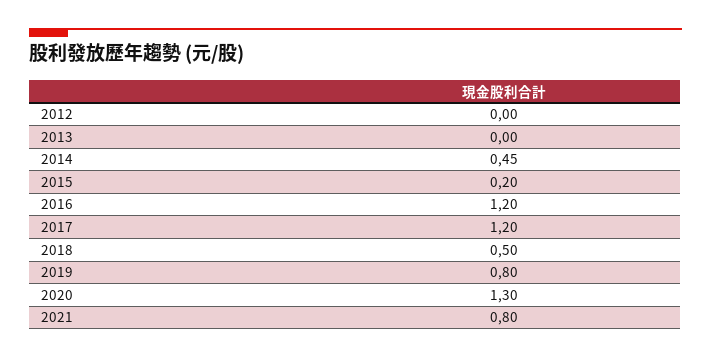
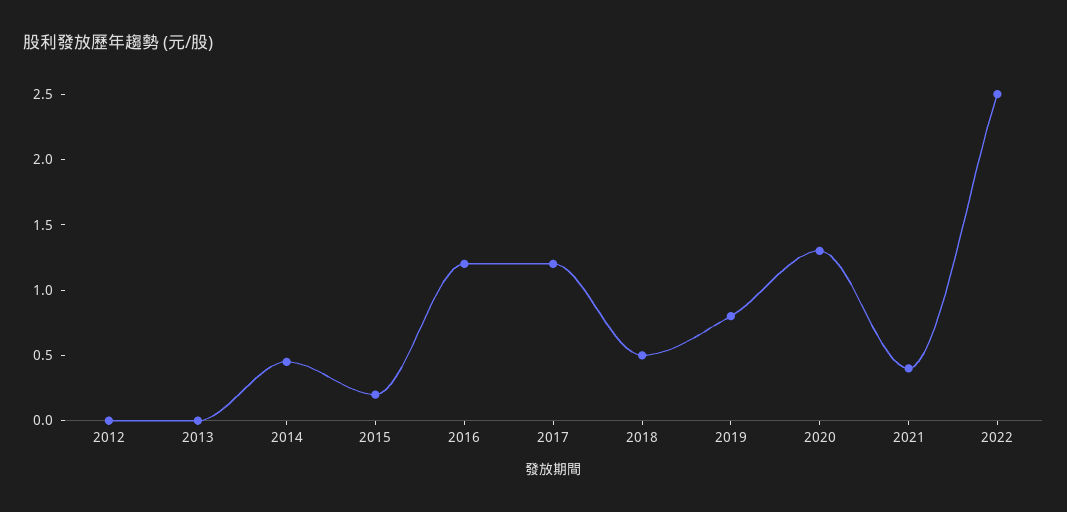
2021: 0.8 -> 0.4
2022: none -> 2.5

